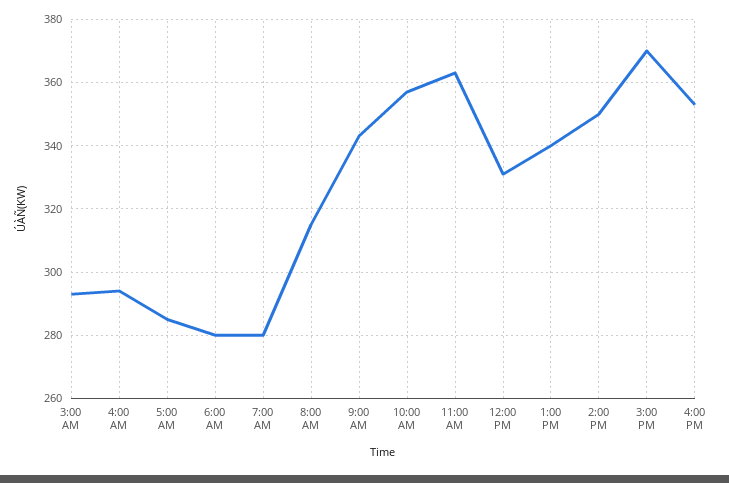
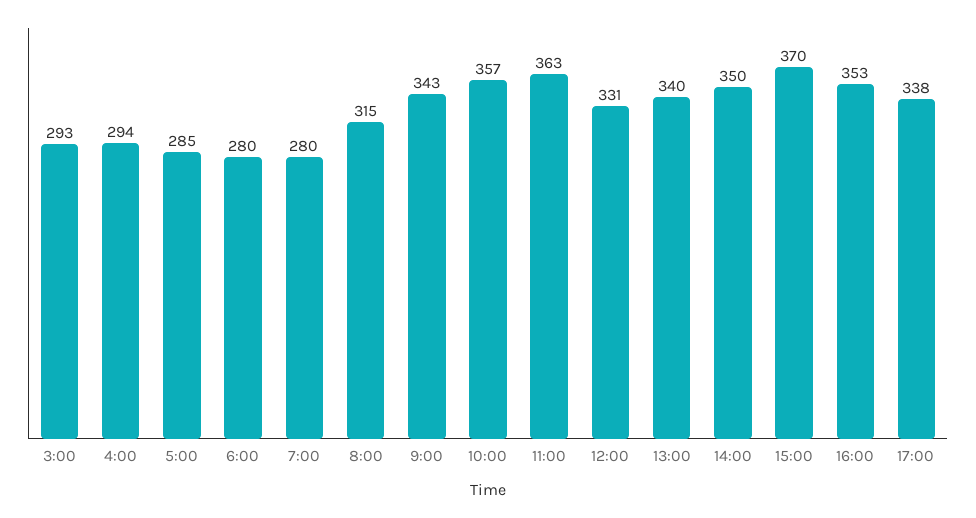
17:00: none -> 338

